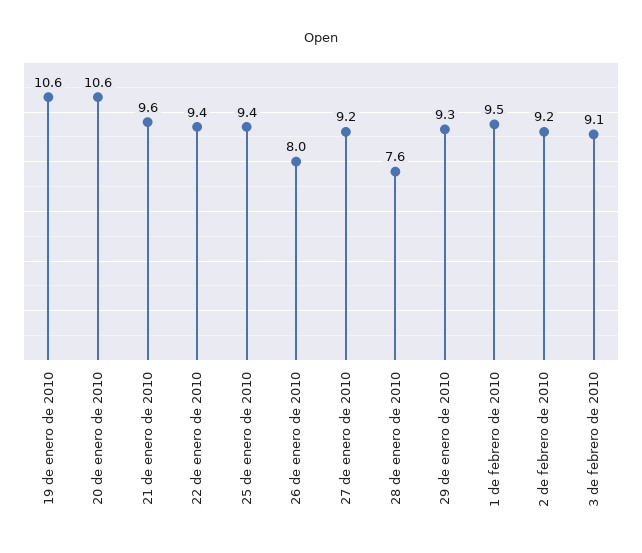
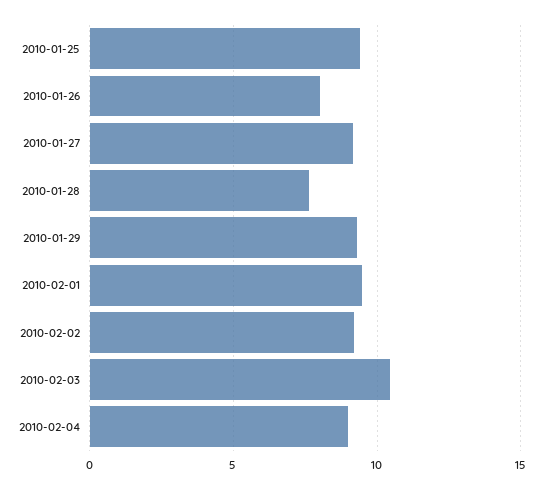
19 de enero de 2010: 10.6 -> none
20 de enero de 2010: 10.6 -> none
21 de enero de 2010: 9.6 -> none
22 de enero de 2010: 9.4 -> none
3 de febrero de 2010: 9.1 -> 10.5
2010-02-04: none -> 9

